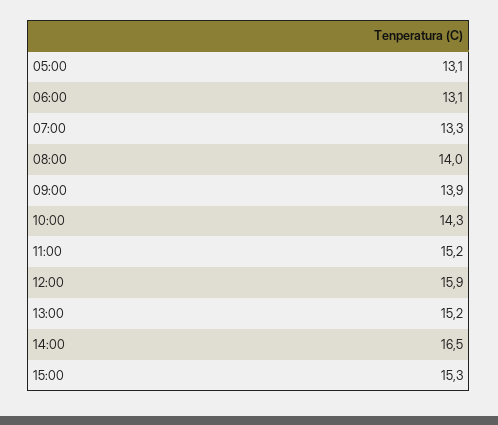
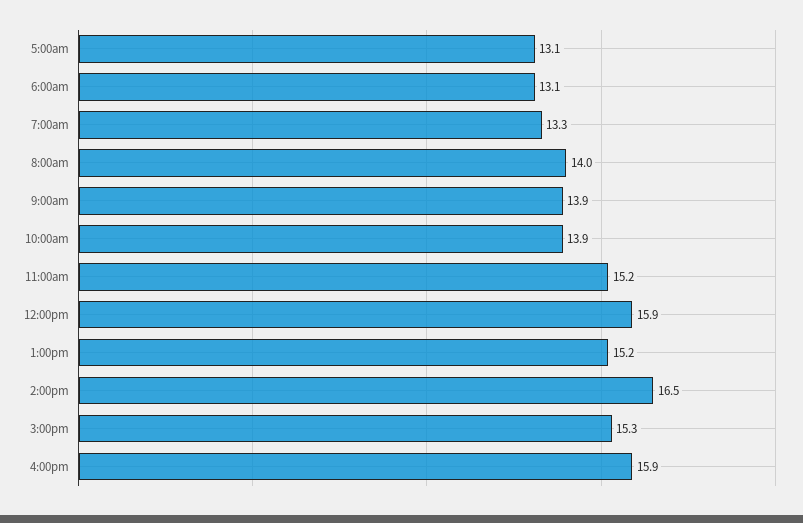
10:00: 14.3 -> 13.9
4:00pm: none -> 15.9

